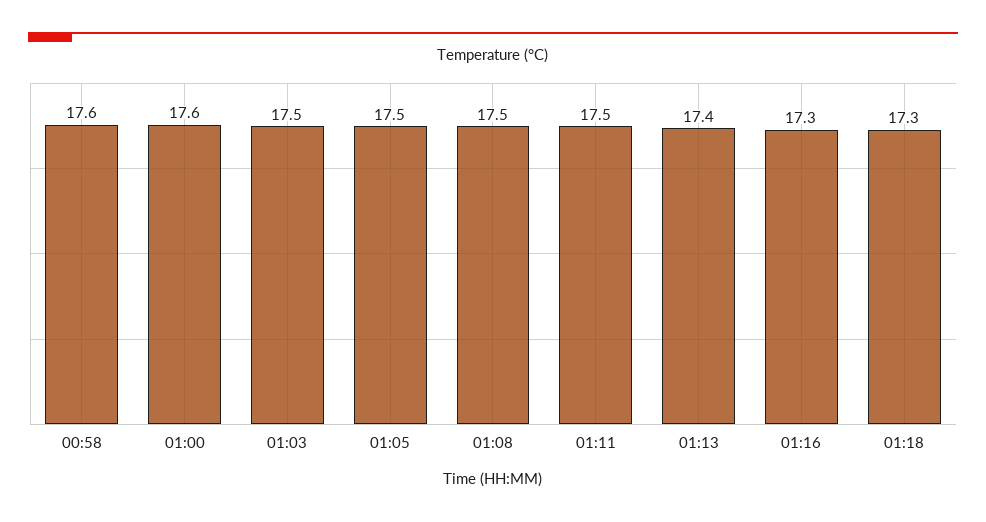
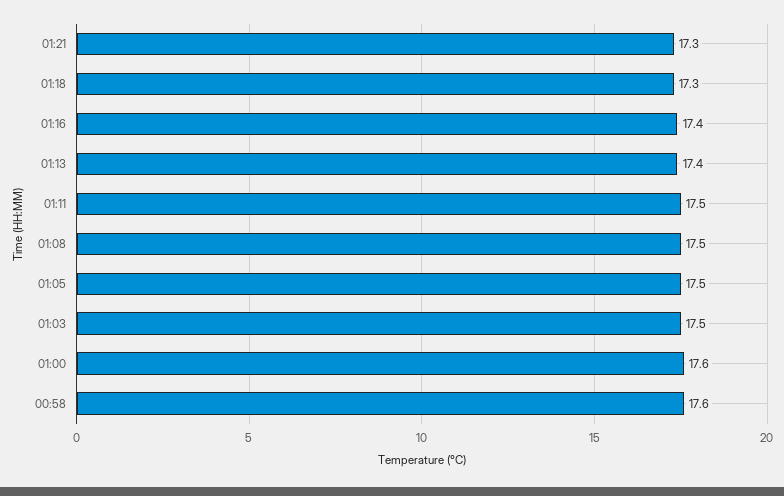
01:16: 17.3 -> 17.4
01:21: none -> 17.3

